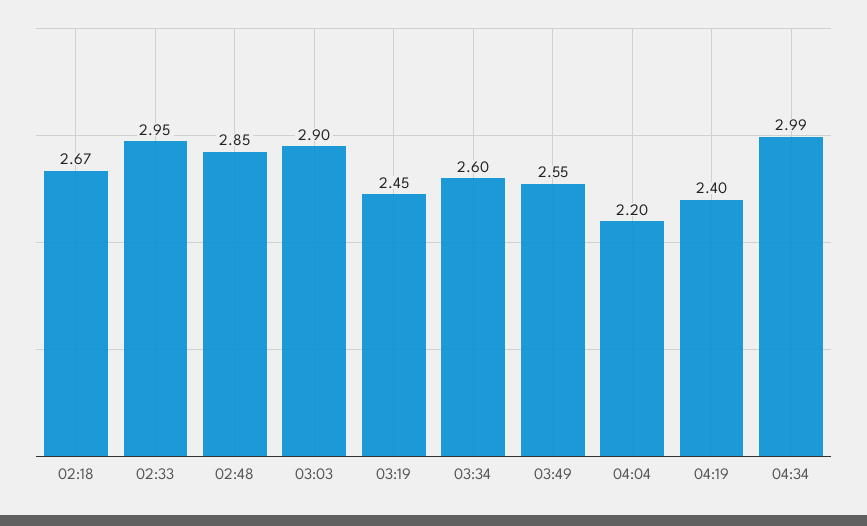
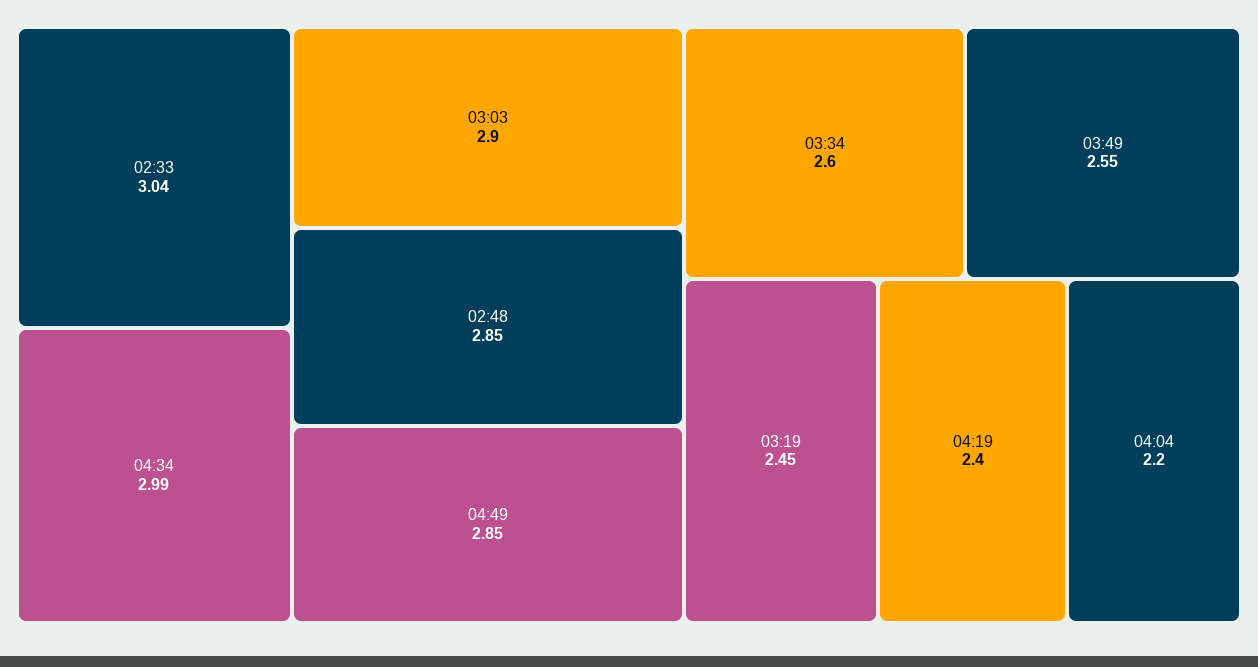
02:18: 2.67 -> none
02:33: 2.95 -> 3.04
04:49: none -> 2.85

